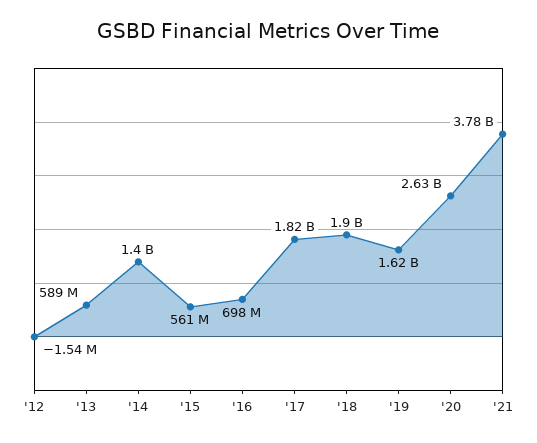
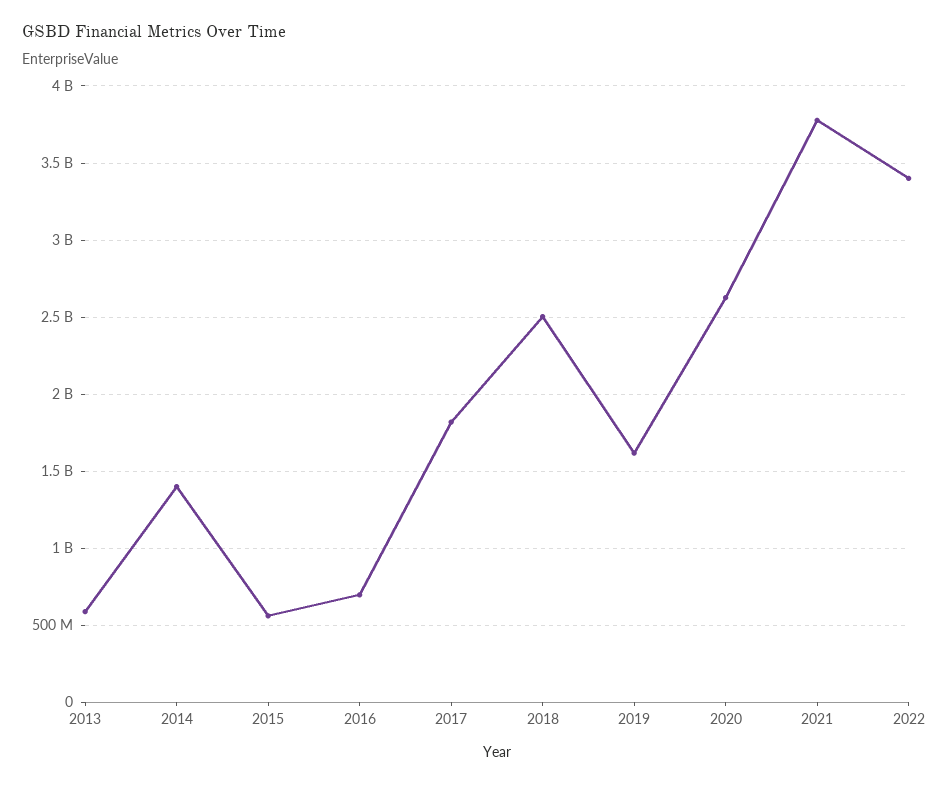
'12: -1540000 -> none
'18: 1900000000 -> 2500000000
2022: none -> 3400000000

